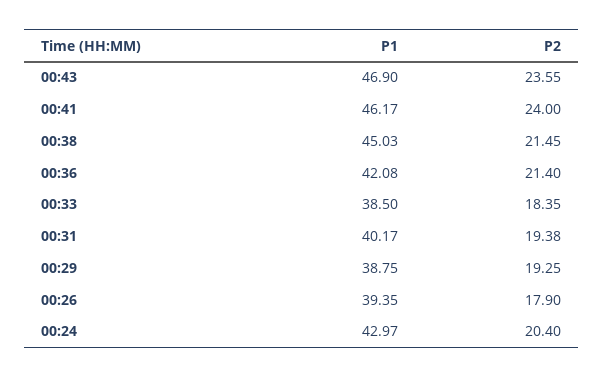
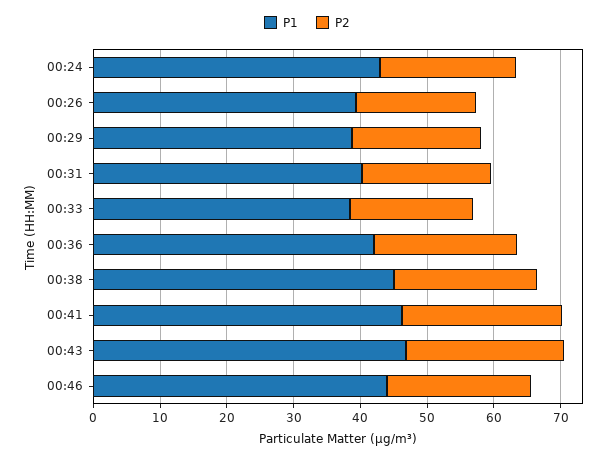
P1, 00:46: none -> 44
P2, 00:46: none -> 22

